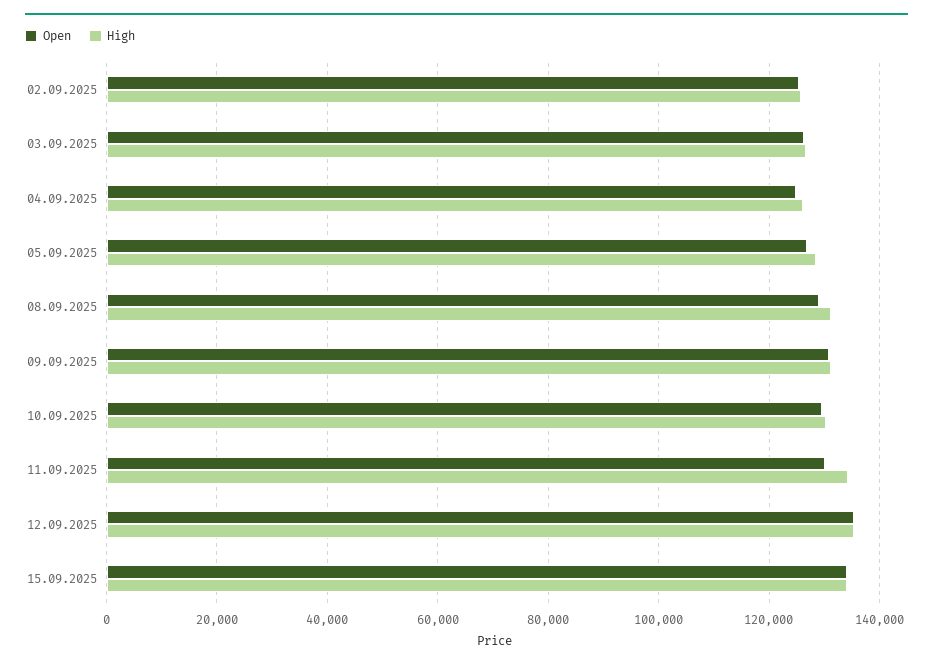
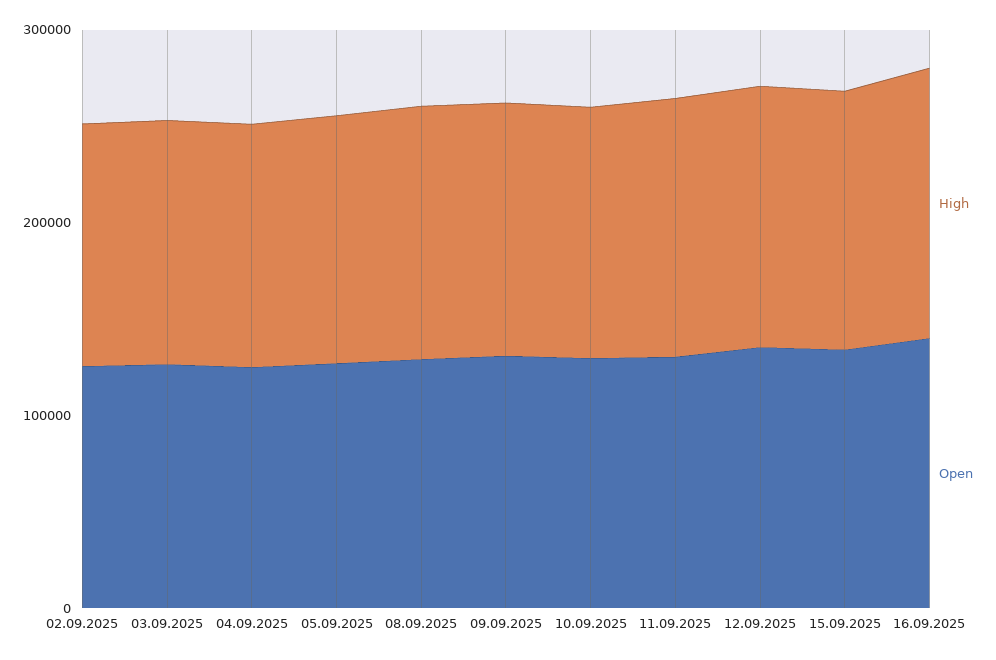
High, 16.09.2025: none -> 140000
Open, 16.09.2025: none -> 140000

